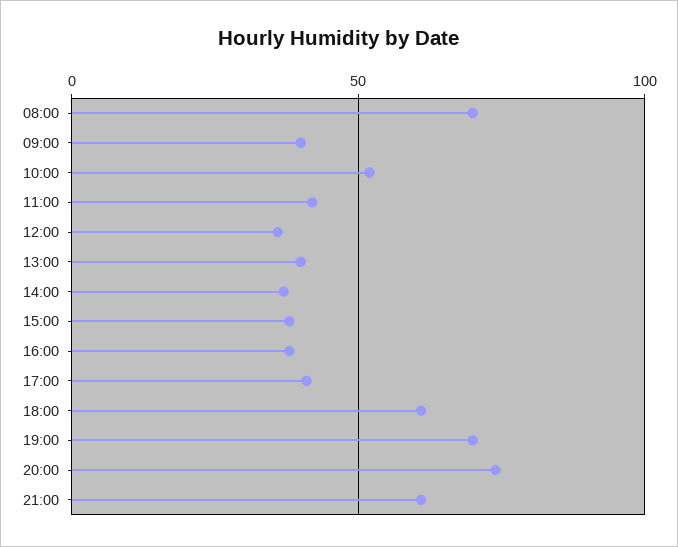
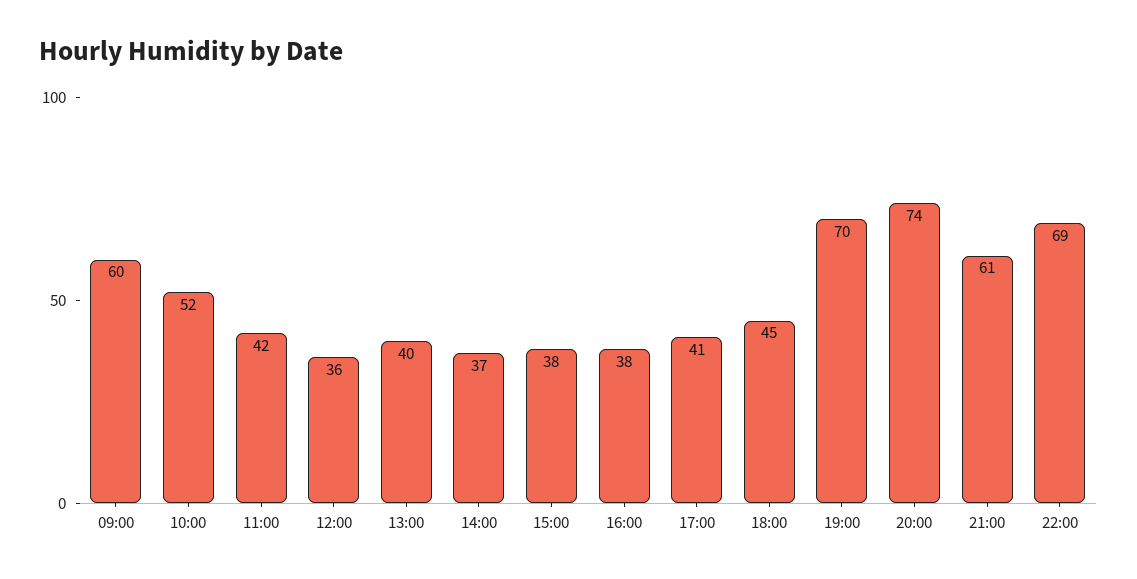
08:00: 70 -> none
09:00: 40 -> 60
18:00: 60 -> 45
22:00: none -> 69

